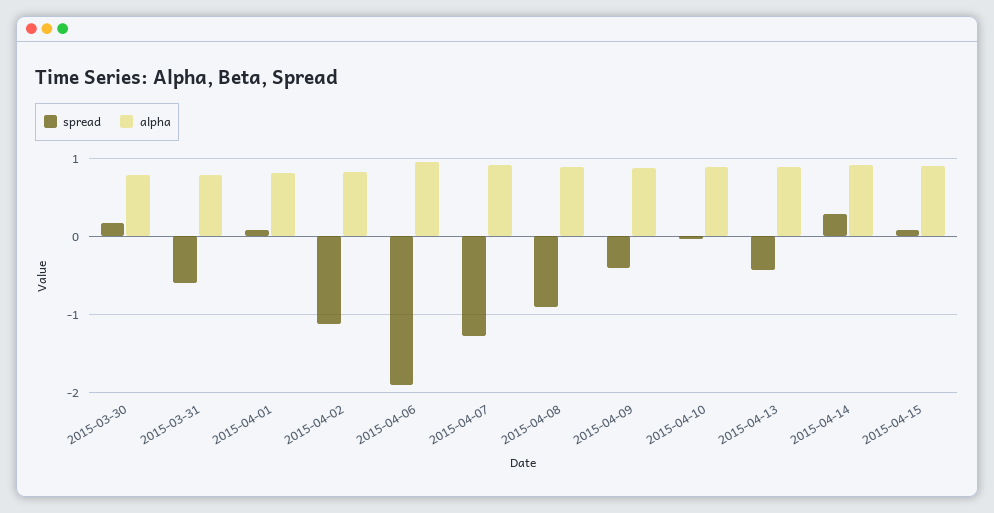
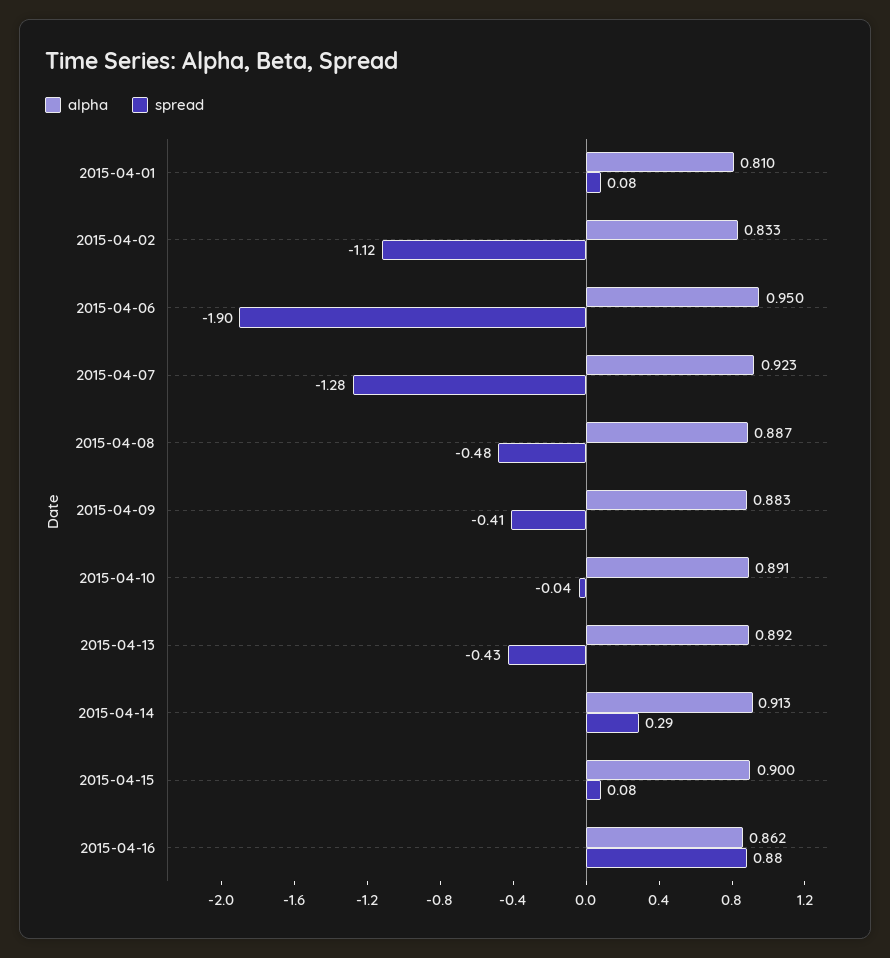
spread, 2015-03-30: 0.2 -> none
alpha, 2015-03-30: 0.8 -> none
spread, 2015-03-31: -0.6 -> none
alpha, 2015-03-31: 0.8 -> none
spread, 2015-04-08: -0.9 -> -0.48
alpha, 2015-04-16: none -> 0.862
spread, 2015-04-16: none -> 0.88

